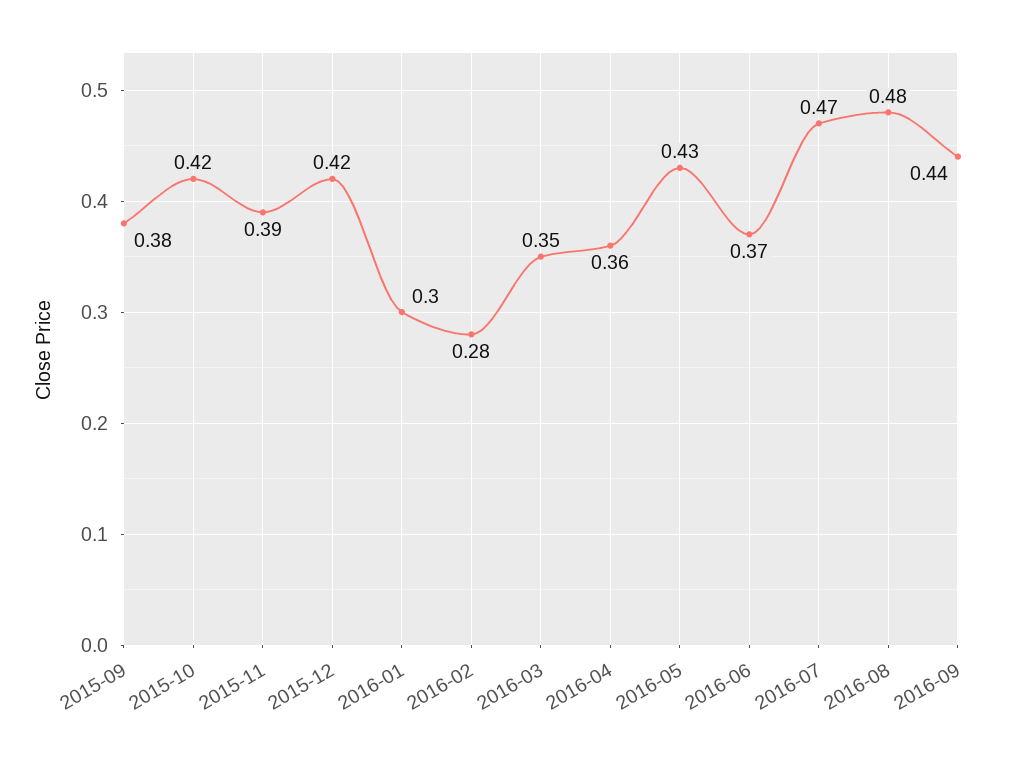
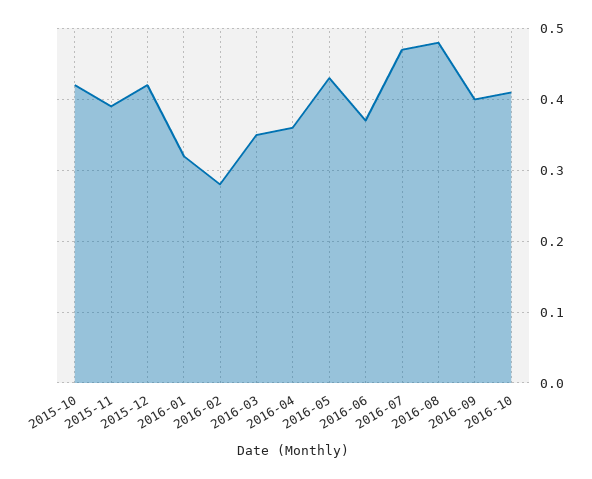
2015-09: 0.38 -> none
2016-01: 0.3 -> 0.32
2016-09: 0.44 -> 0.4
2016-10: none -> 0.41

